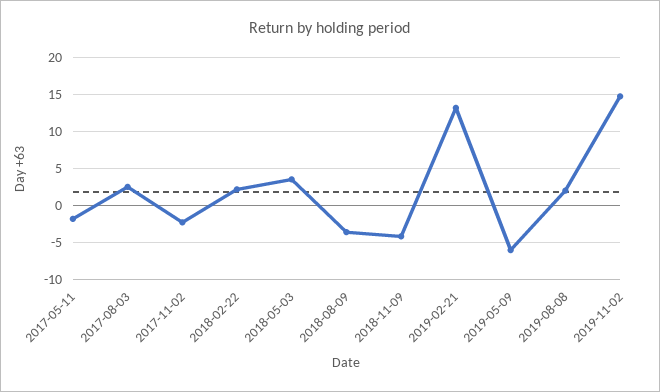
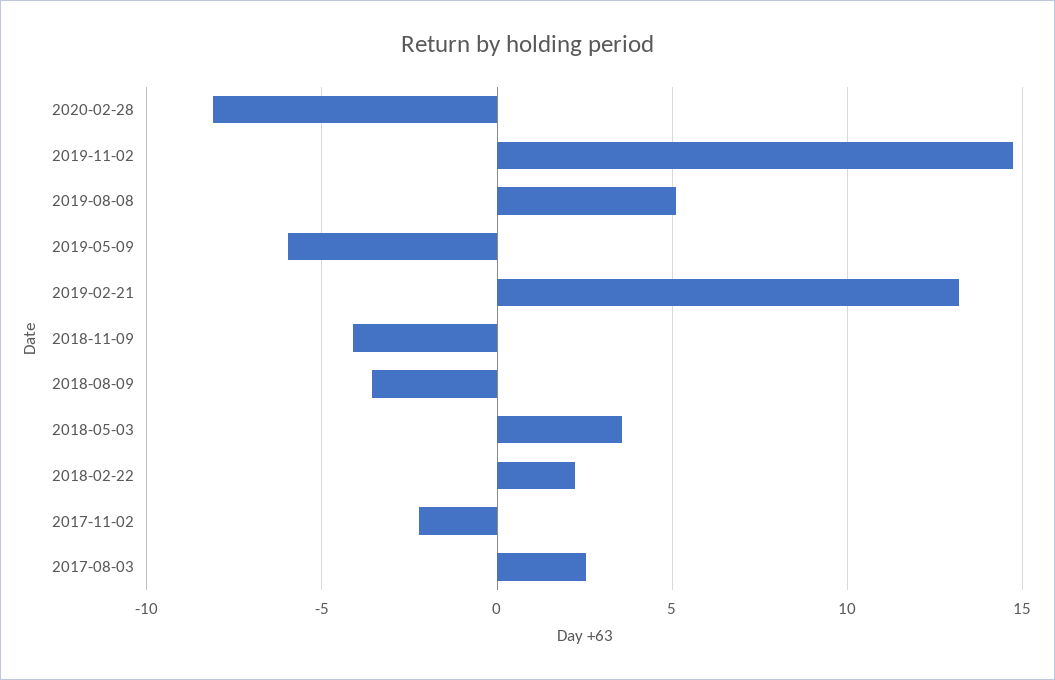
2017-05-11: -2 -> none
2019-08-08: 2 -> 5
2020-02-28: none -> -8

